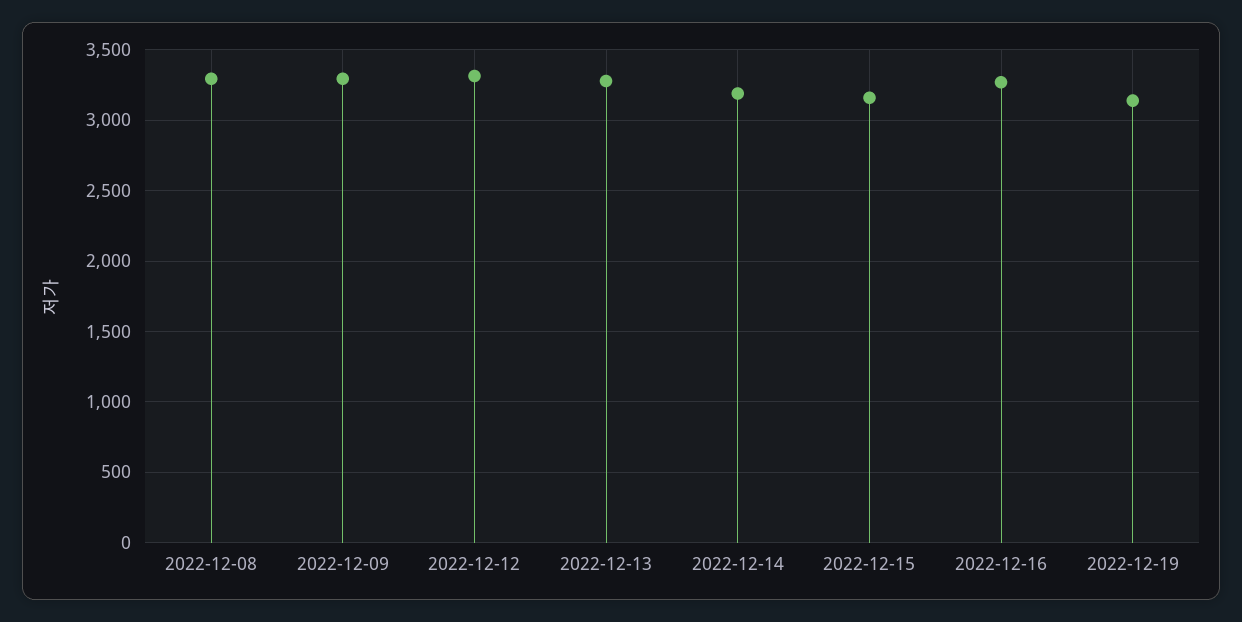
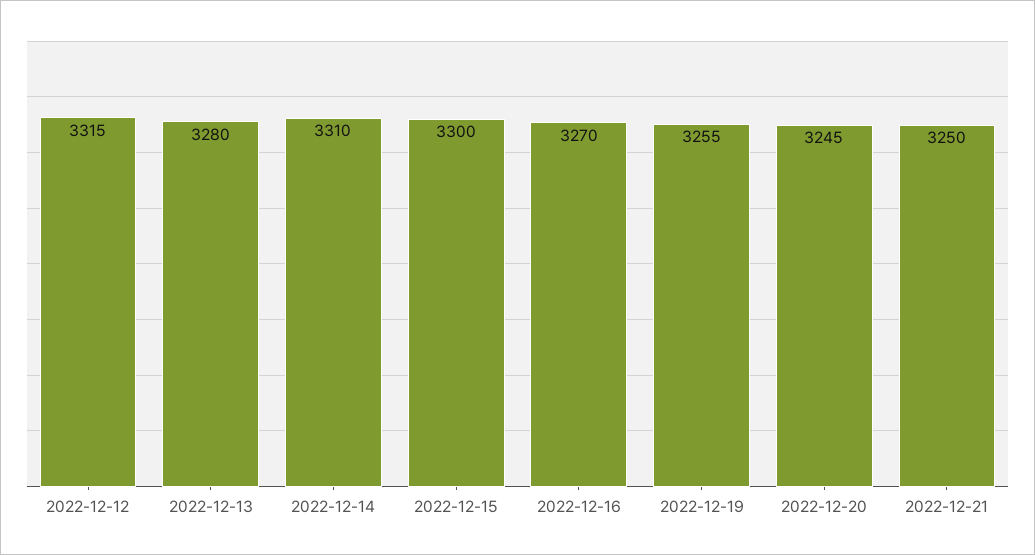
2022-12-08: 3300 -> none
2022-12-09: 3300 -> none
2022-12-14: 3200 -> 3310
2022-12-15: 3150 -> 3300
2022-12-19: 3150 -> 3255
2022-12-20: none -> 3245
2022-12-21: none -> 3250

